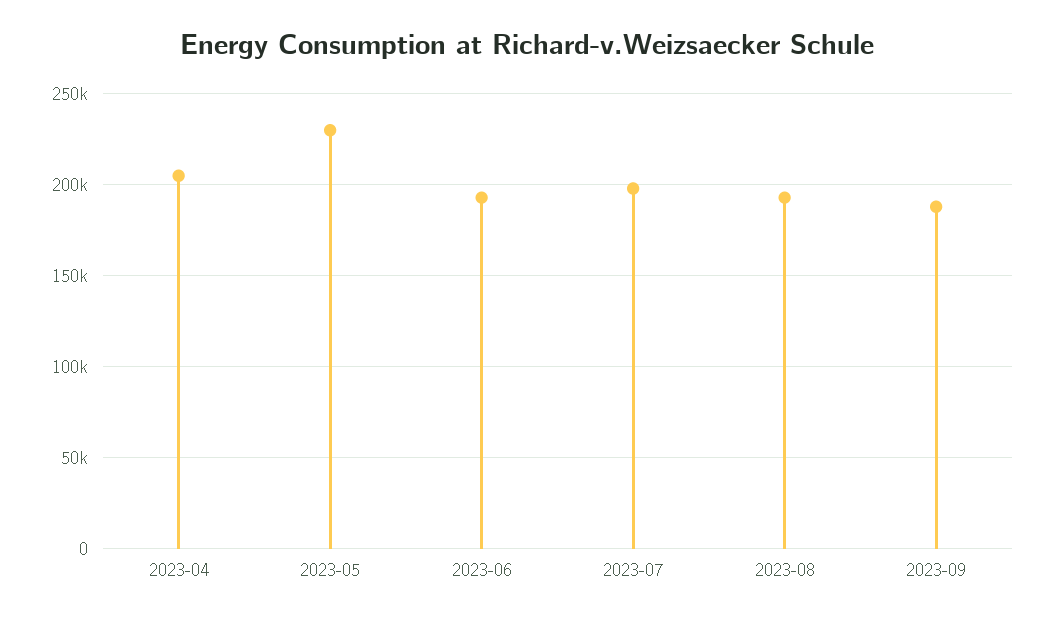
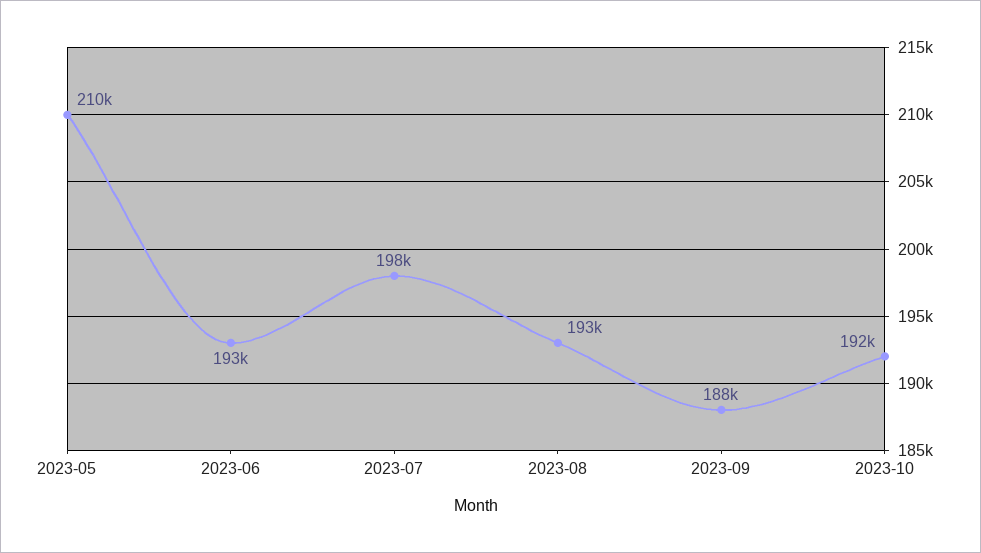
2023-04: 205000 -> none
2023-05: 230000 -> 210000
2023-10: none -> 192000

